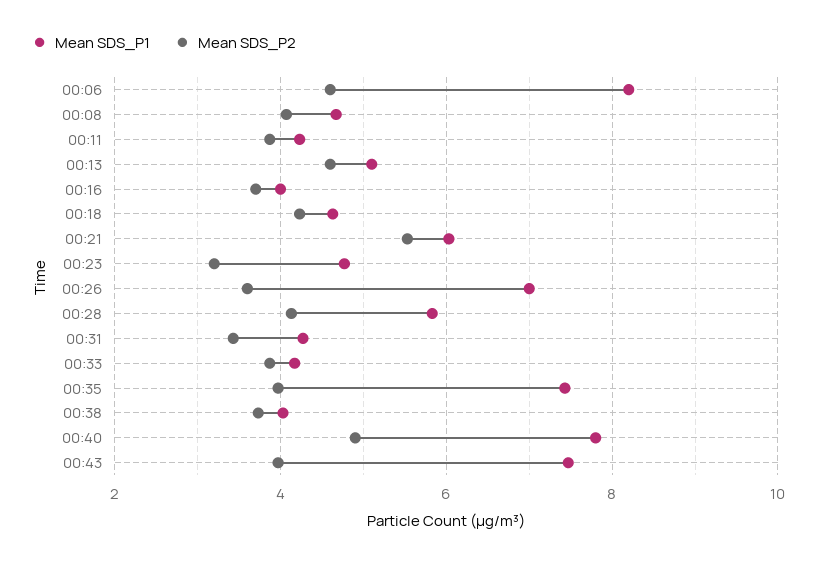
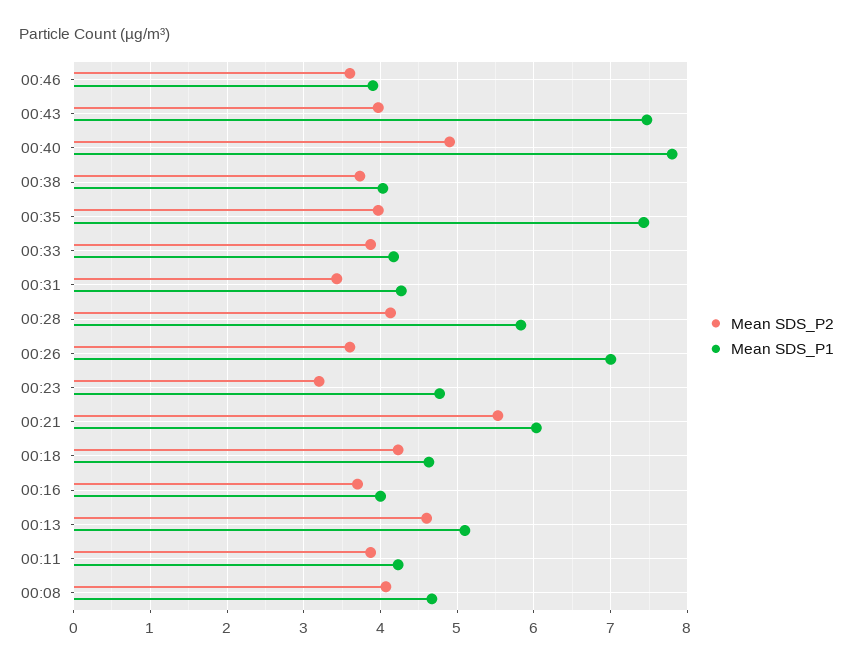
Mean SDS_P1, 00:06: 8.2 -> none
Mean SDS_P2, 00:06: 4.6 -> none
Mean SDS_P2, 00:46: none -> 3.6
Mean SDS_P1, 00:46: none -> 3.9

